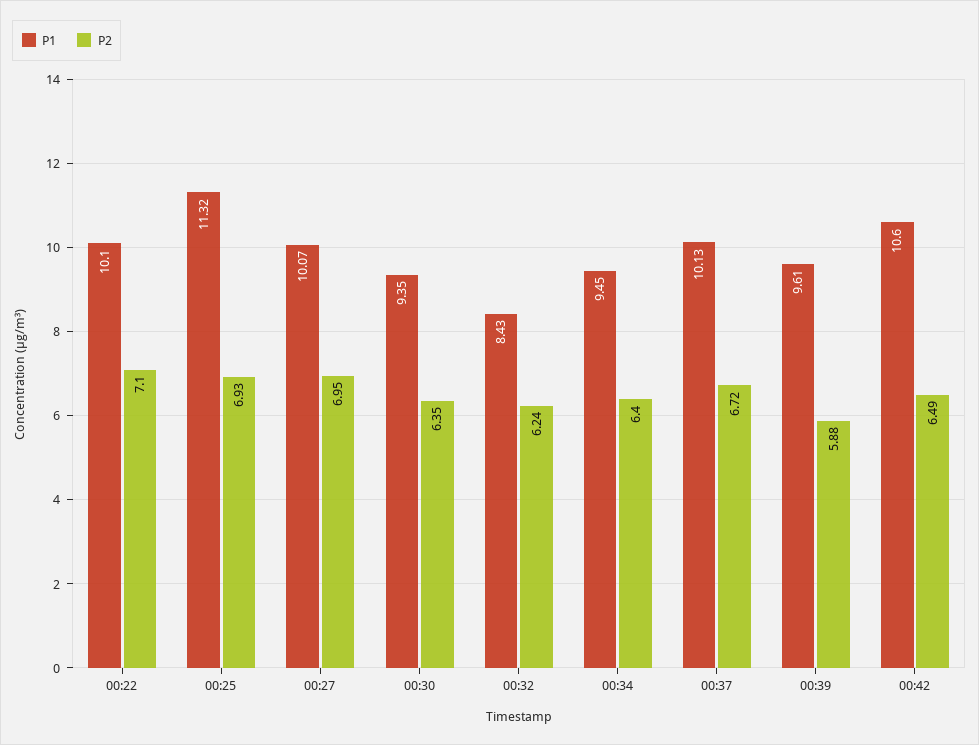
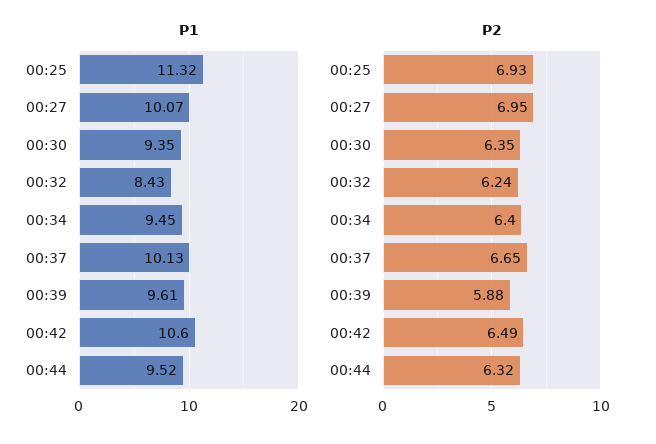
P1, 00:22: 10.1 -> none
P2, 00:22: 7.1 -> none
P2, 00:37: 6.72 -> 6.65
P1, 00:44: none -> 9.52
P2, 00:44: none -> 6.32

